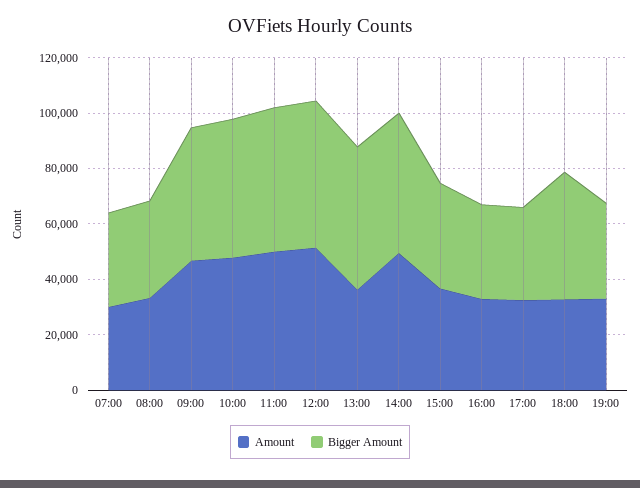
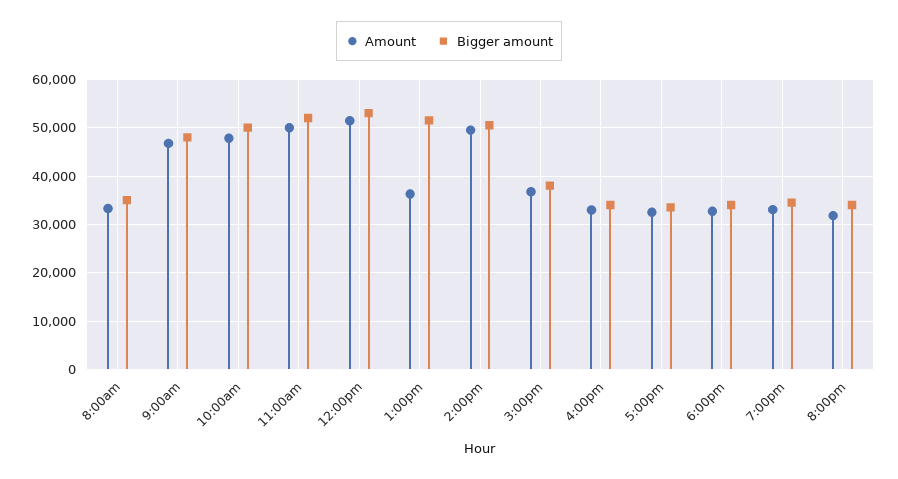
Amount, 07:00: 30000 -> none
Bigger Amount, 07:00: 35000 -> none
Bigger Amount, 18:00: 45000 -> 34000
Amount, 8:00pm: none -> 32000
Bigger Amount, 8:00pm: none -> 34000

